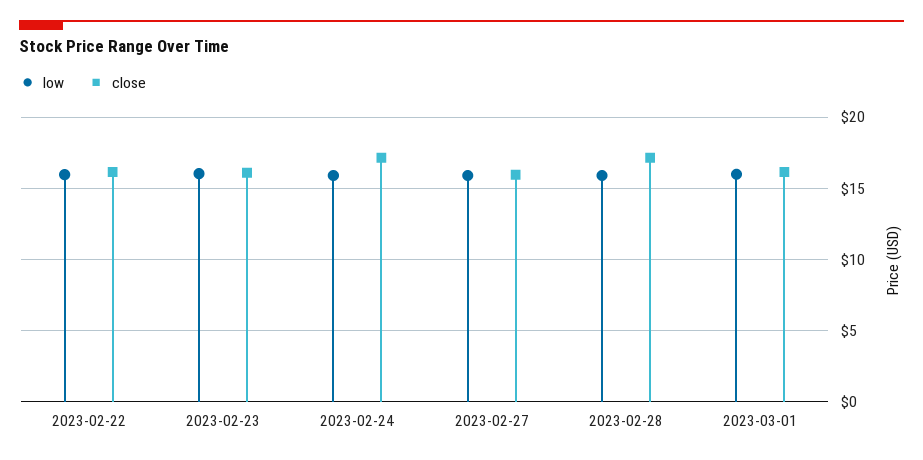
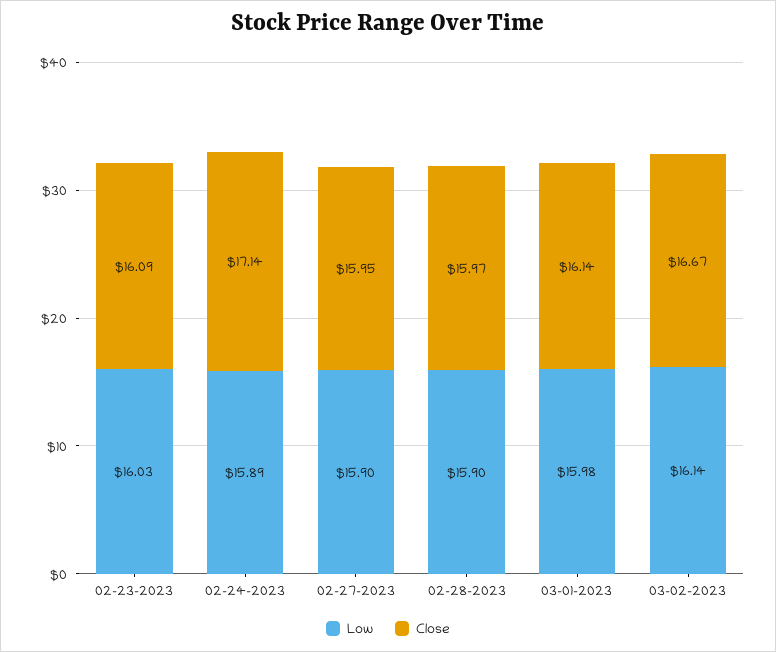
low, 2023-02-22: 16 -> none
close, 2023-02-22: 16 -> none
close, 2023-02-28: 17 -> 15.97
low, 03-02-2023: none -> 16.14
close, 03-02-2023: none -> 16.67

